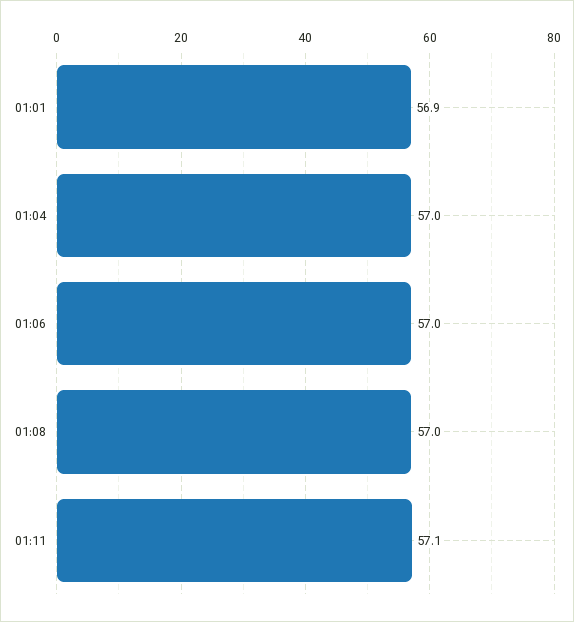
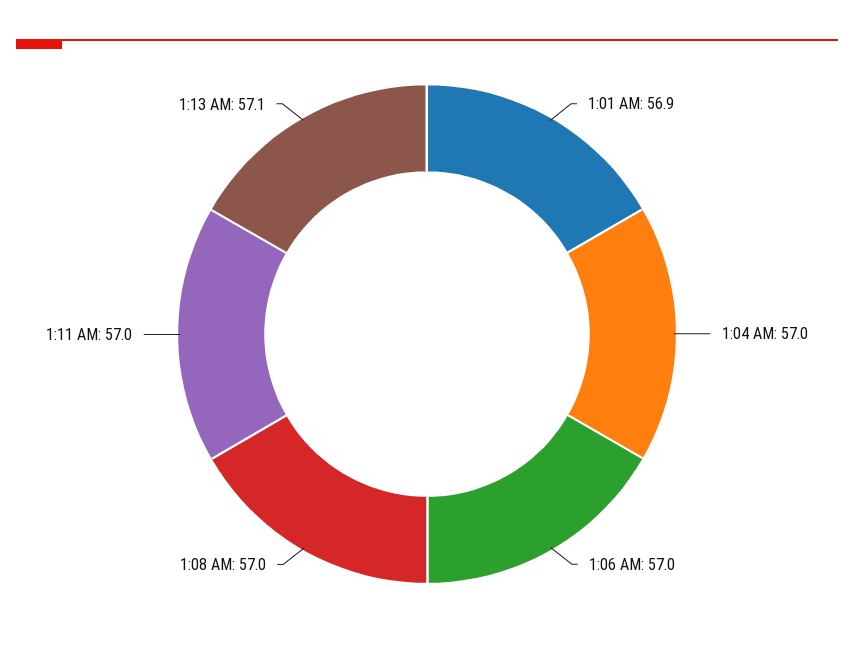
01:11: 57.1 -> 57
1:13 AM: none -> 57.1

